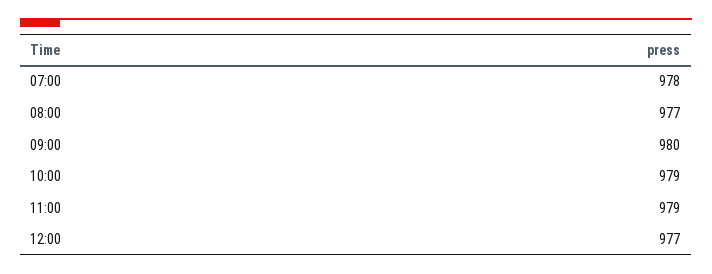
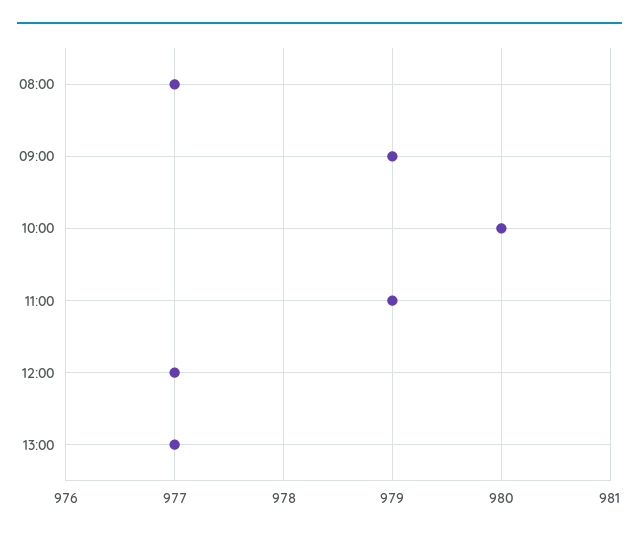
07:00: 978 -> none
09:00: 980 -> 979
10:00: 979 -> 980
13:00: none -> 977

